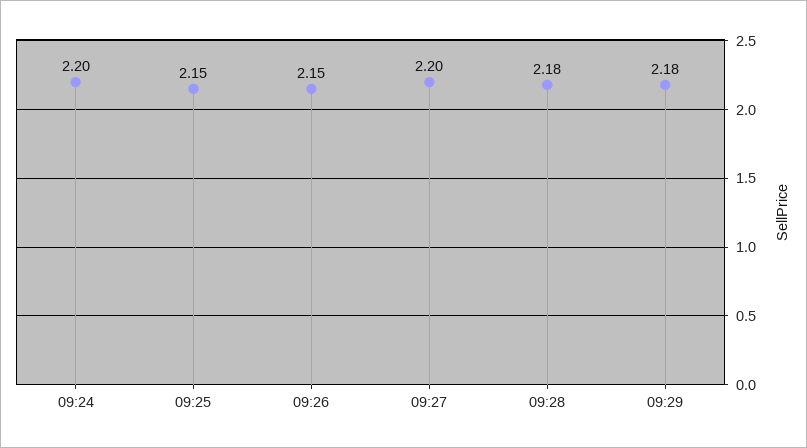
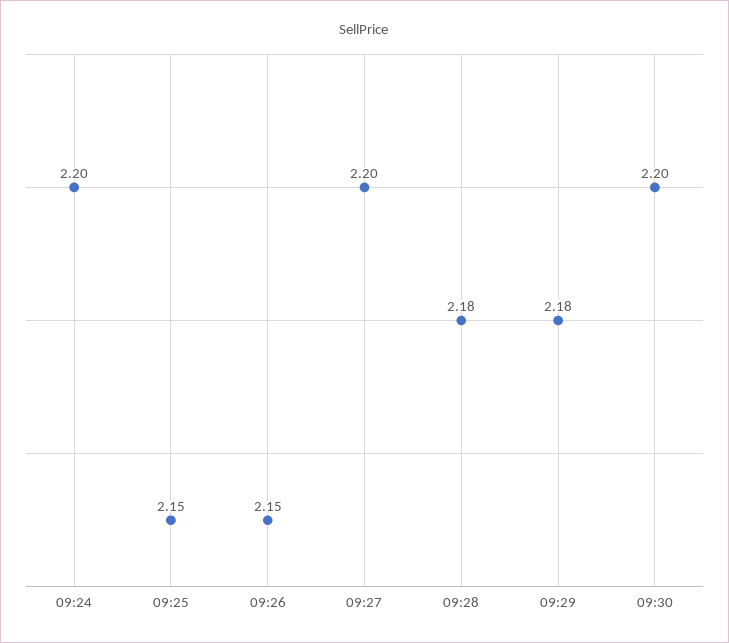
09:30: none -> 2.2

